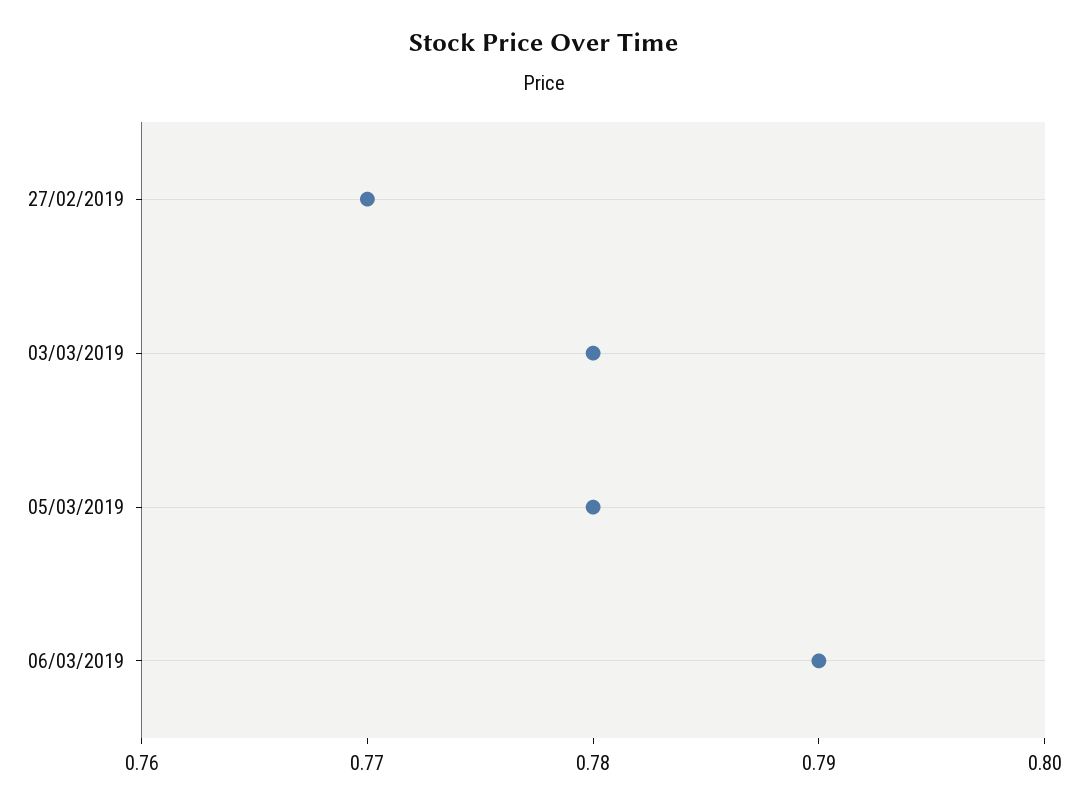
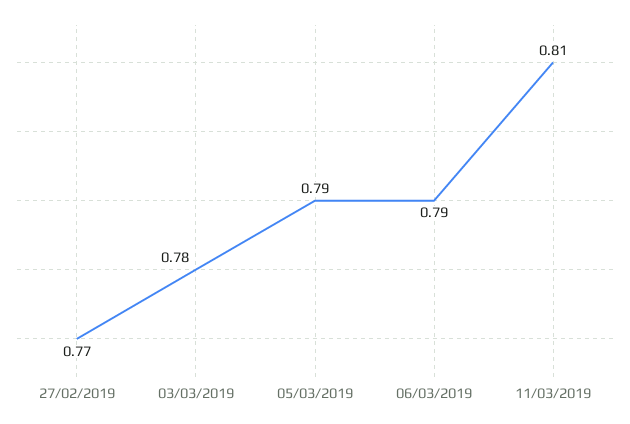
05/03/2019: 0.78 -> 0.79
11/03/2019: none -> 0.81

